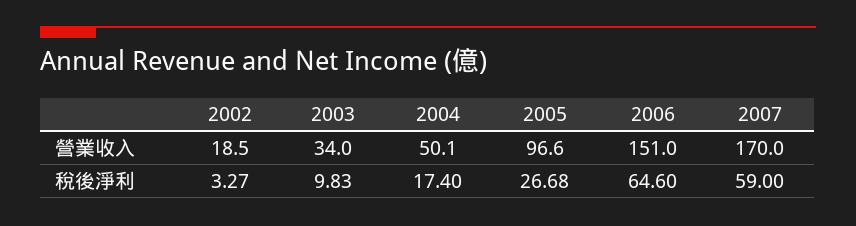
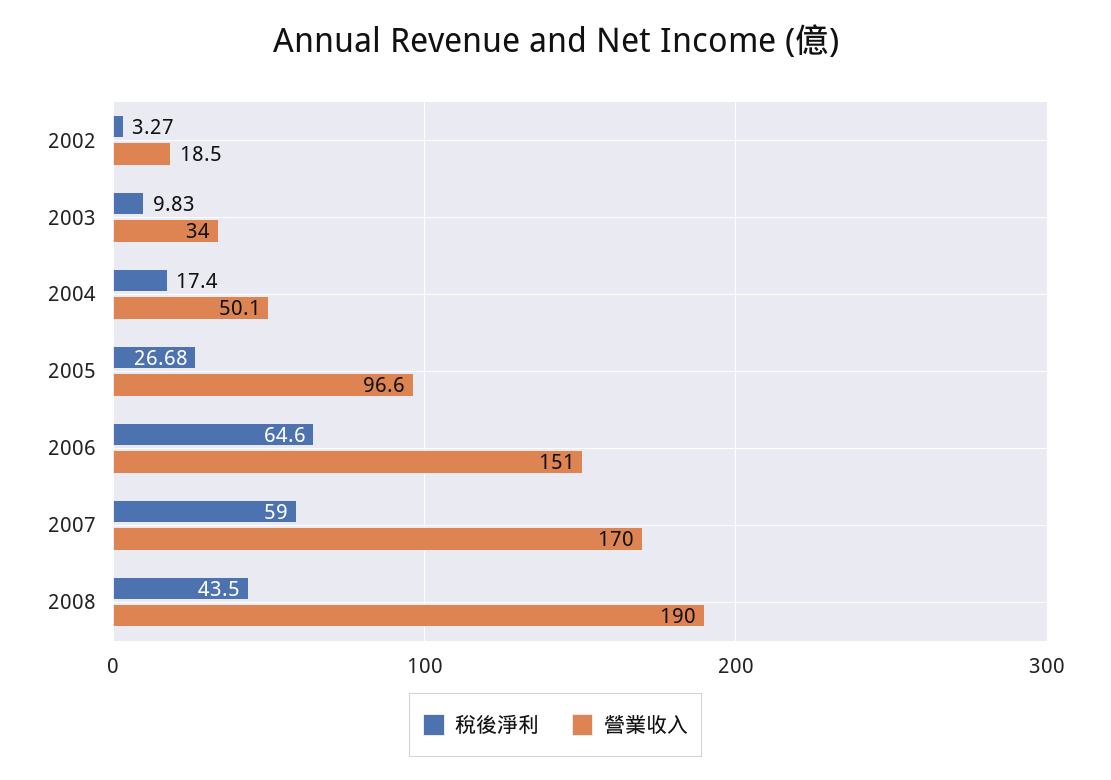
稅後淨利, 2008: none -> 43.5
營業收入, 2008: none -> 190

